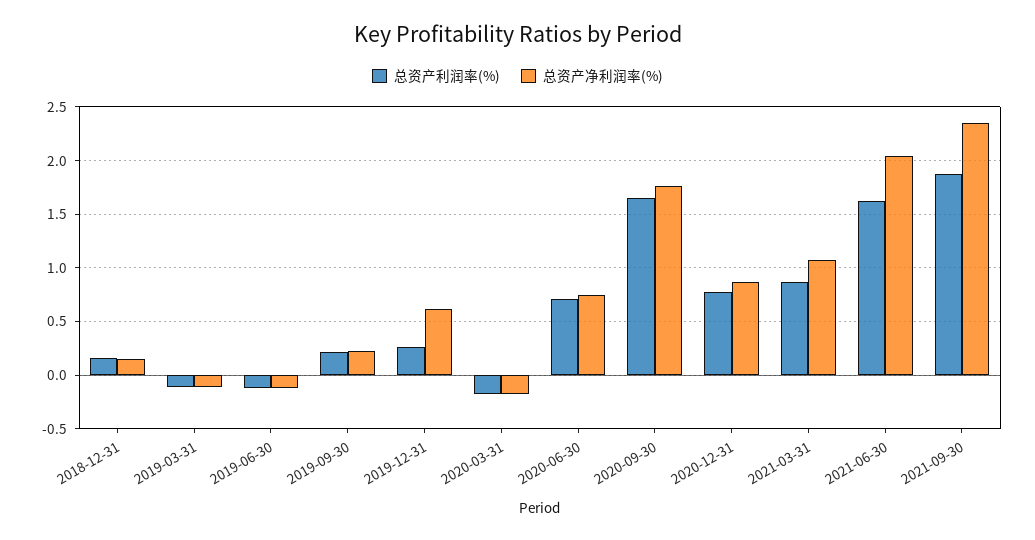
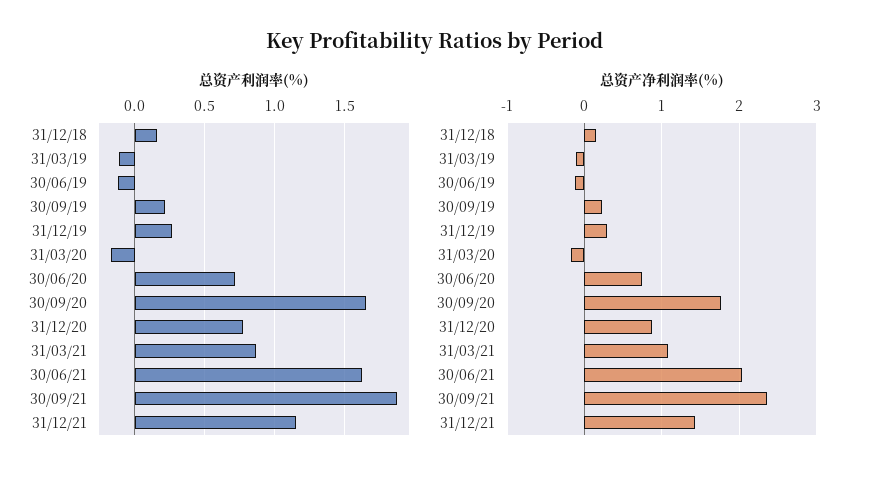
总资产净利润率(%), 2019-12-31: 0.6 -> 0.3
总资产利润率(%), 31/12/21: none -> 1.15
总资产净利润率(%), 31/12/21: none -> 1.4

